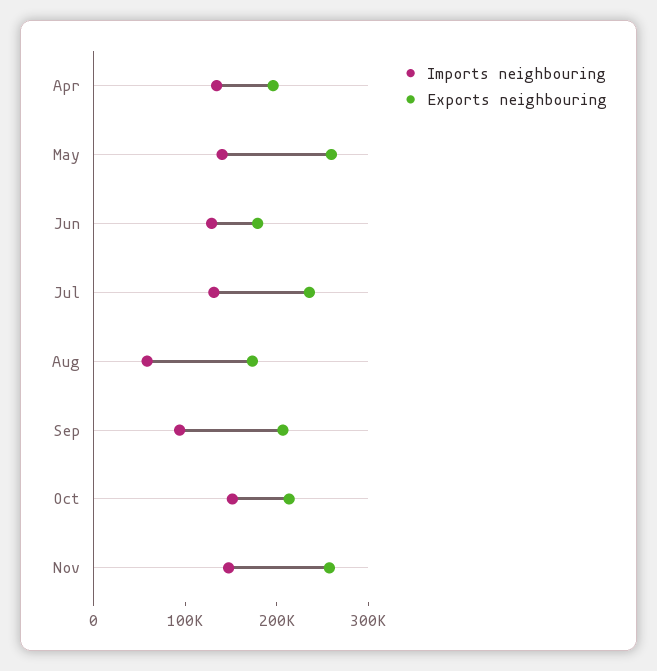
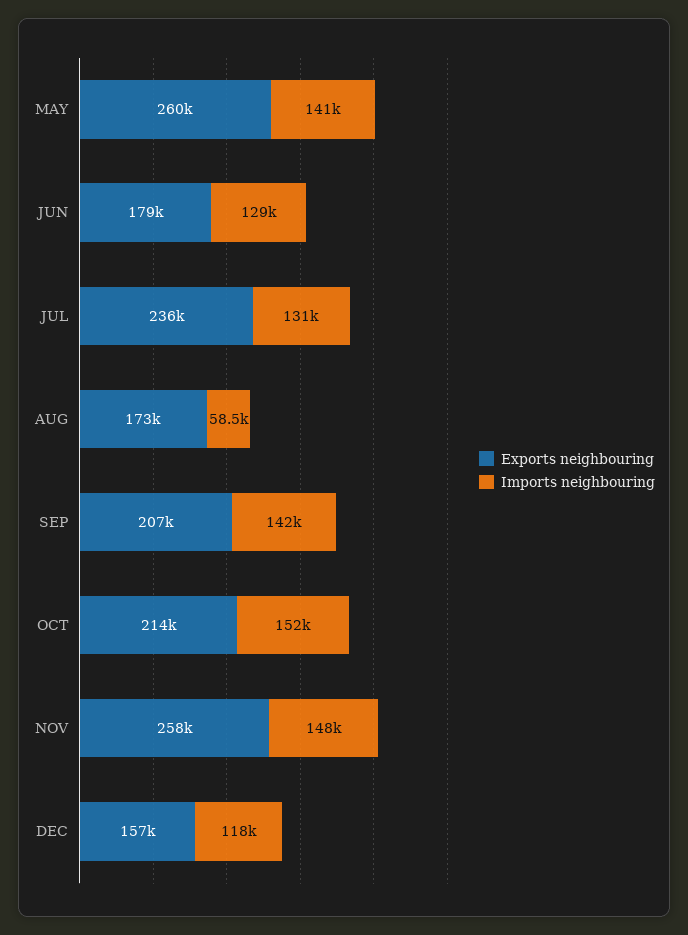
Imports neighbouring, Apr: 140000 -> none
Exports neighbouring, Apr: 200000 -> none
Imports neighbouring, Sep: 100000 -> 142000
Exports neighbouring, DEC: none -> 157000
Imports neighbouring, DEC: none -> 118000

